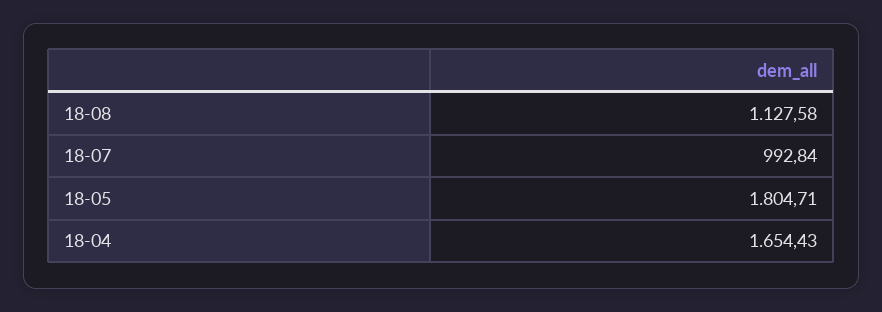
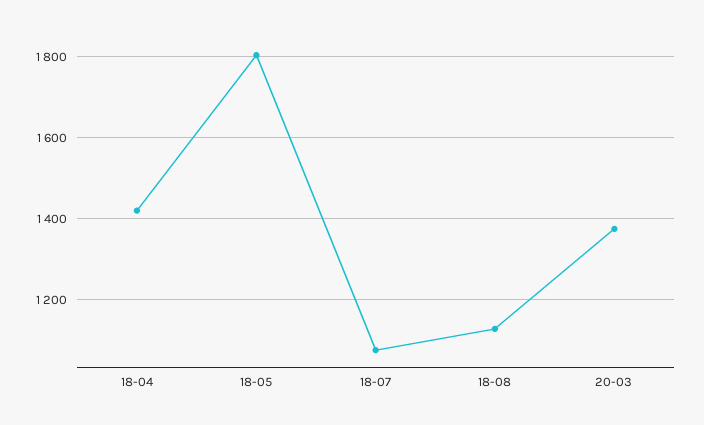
18-07: 992.84 -> 1080
18-04: 1654.43 -> 1420
20-03: none -> 1380

